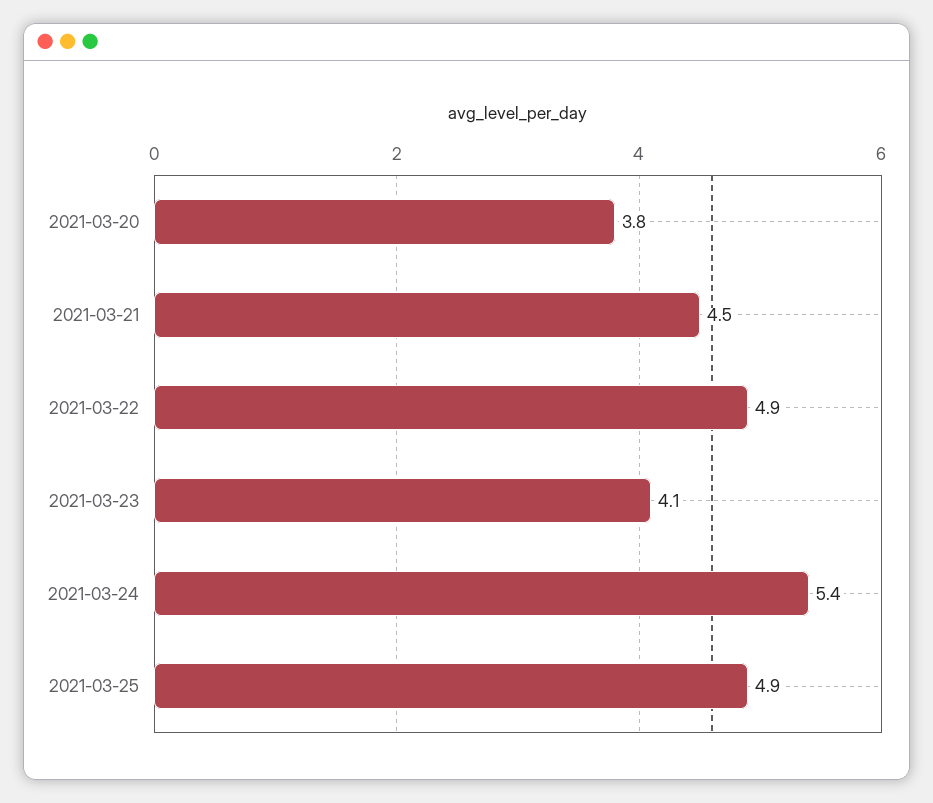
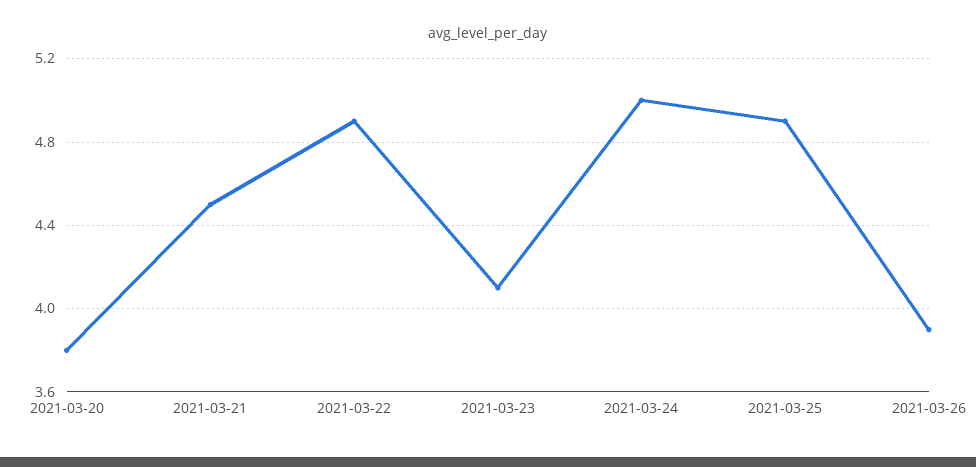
2021-03-24: 5.4 -> 5
2021-03-26: none -> 3.9

